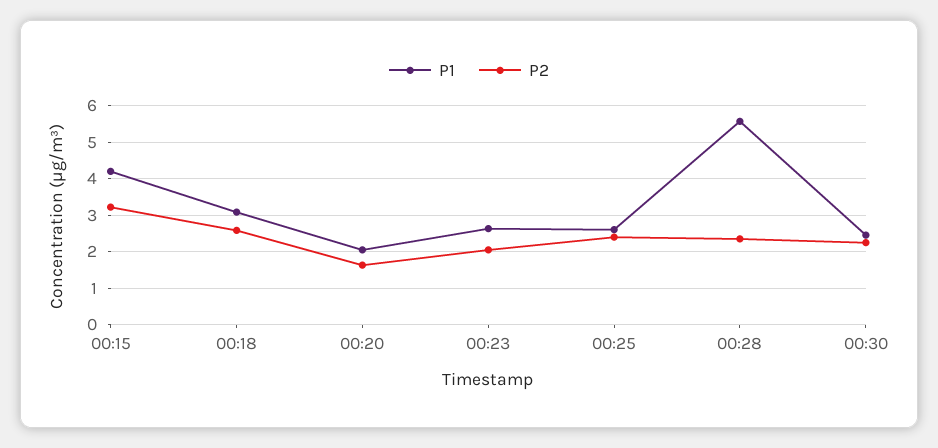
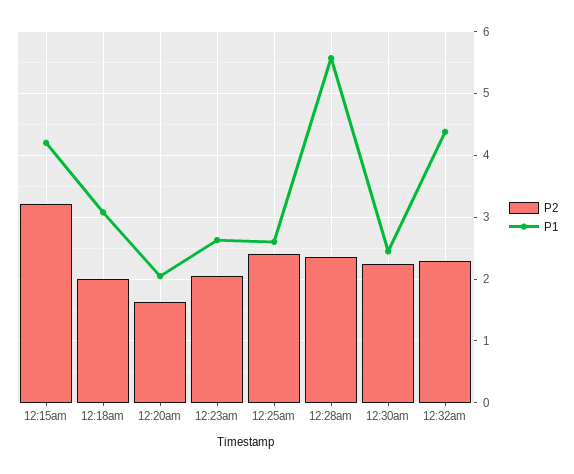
P2, 00:18: 2.6 -> 2
P2, 12:32am: none -> 2.3
P1, 12:32am: none -> 4.4

